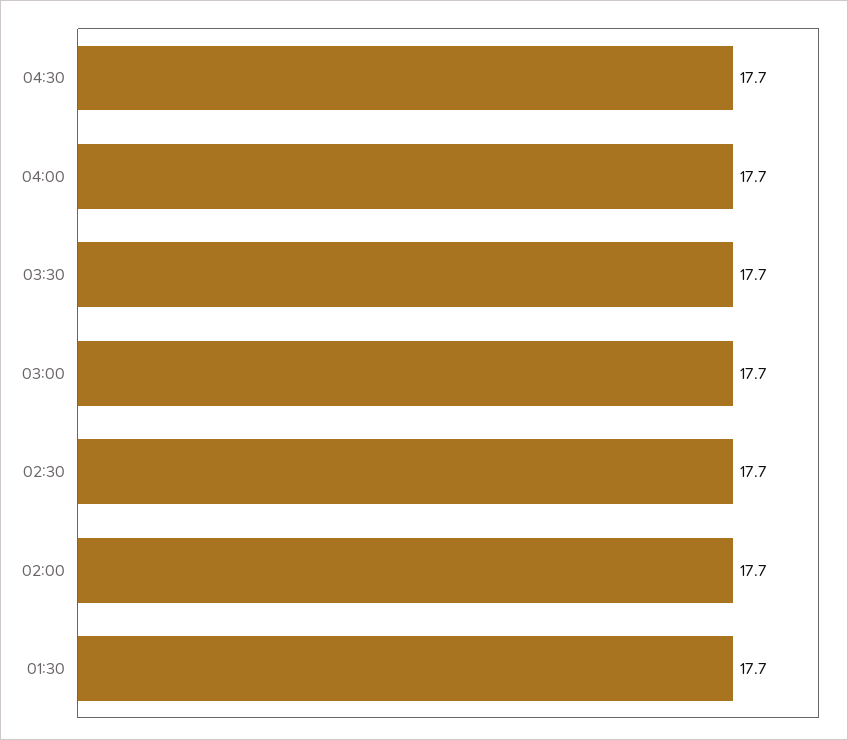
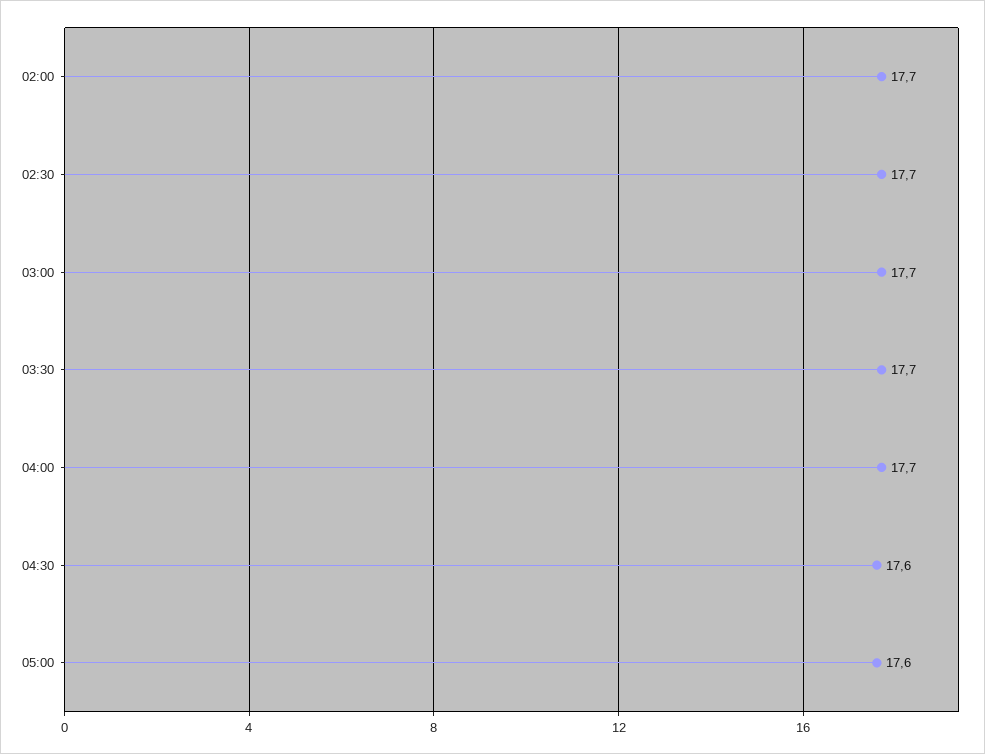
04:30: 17.7 -> 17.6
01:30: 17.7 -> none
05:00: none -> 17.6

